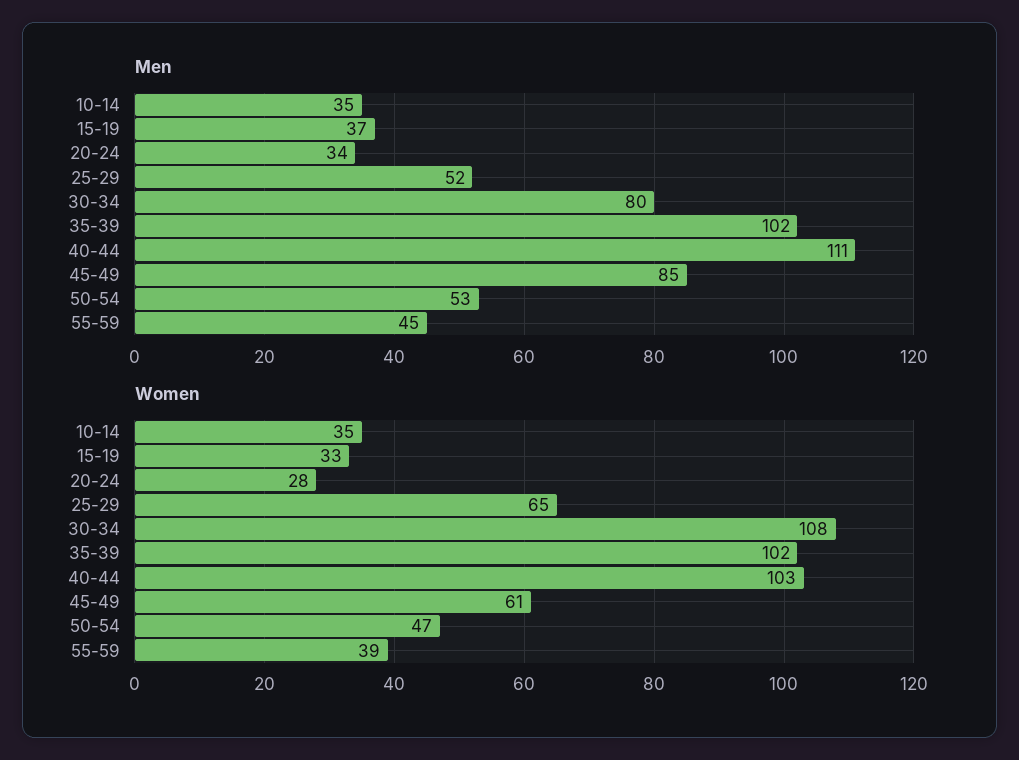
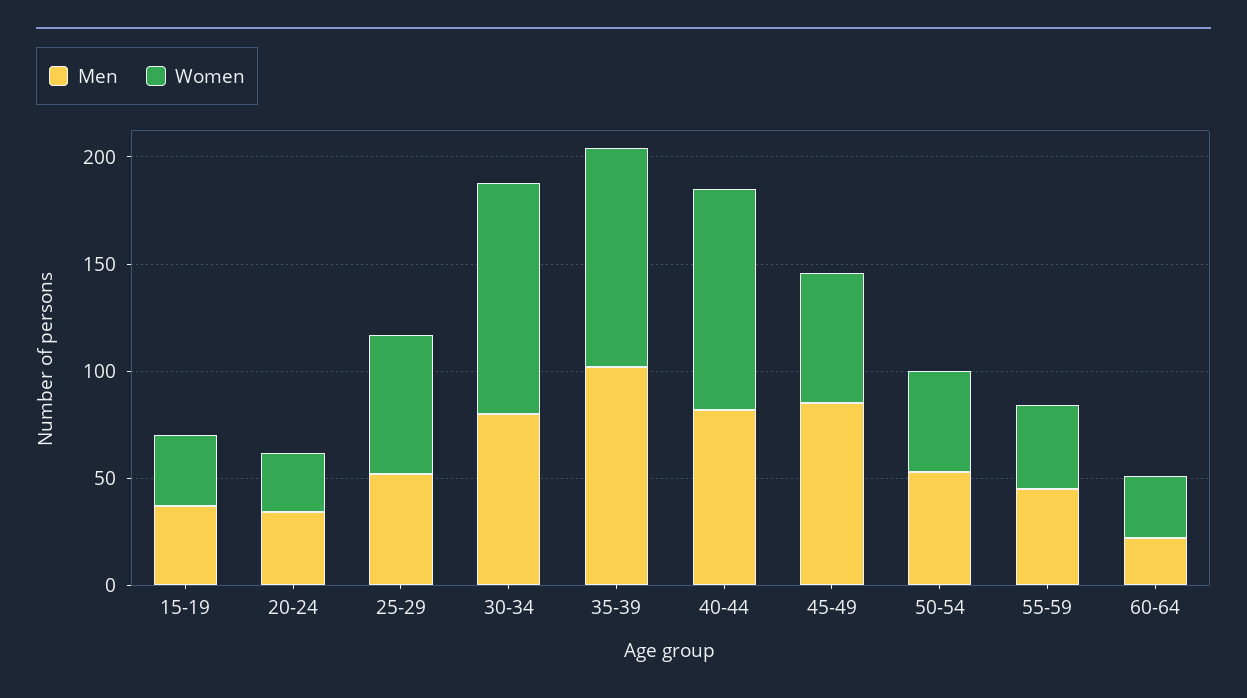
Men, 10-14: 35 -> none
Men, 40-44: 111 -> 80
Women, 10-14: 35 -> none
Men, 60-64: none -> 20
Women, 60-64: none -> 30

